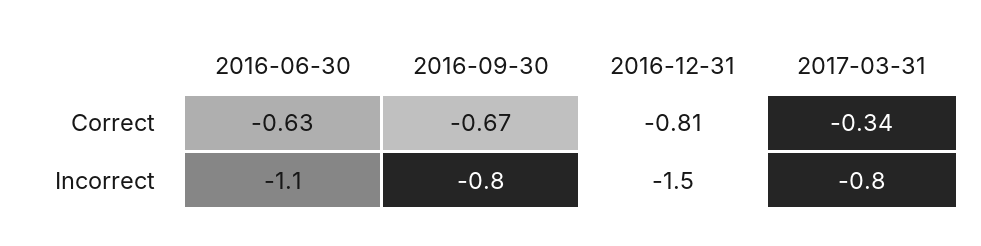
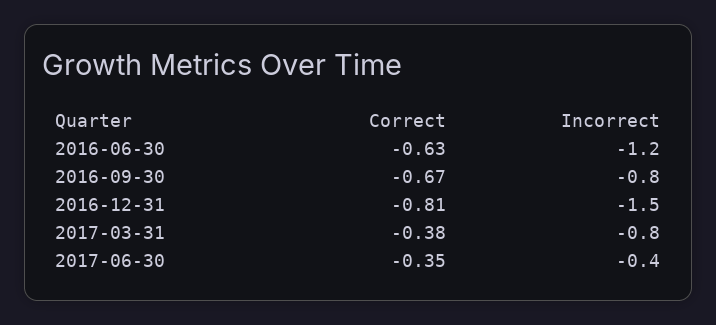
2017-03-31, Correct: -0.34 -> -0.38
2016-06-30, Incorrect: -1.1 -> -1.2
2017-06-30, Correct: none -> -0.35
2017-06-30, Incorrect: none -> -0.4

